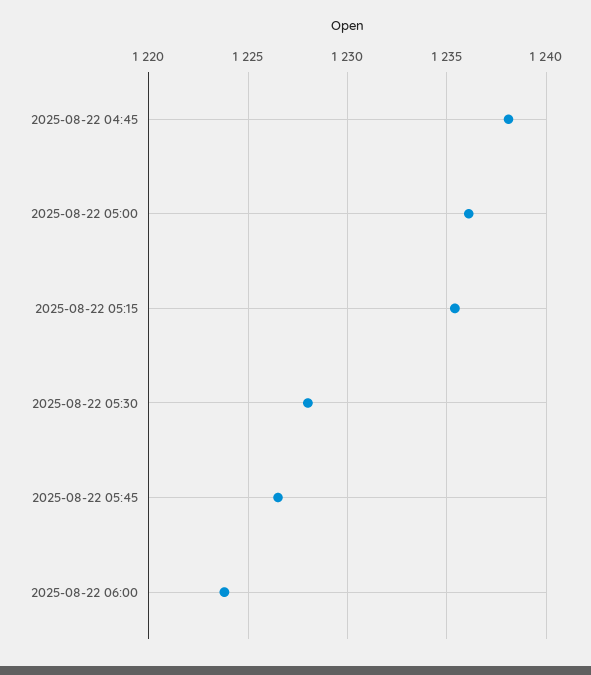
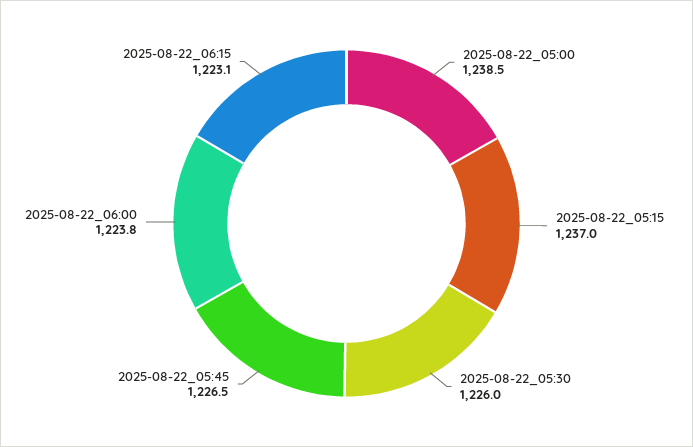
2025-08-22 04:45: 1238 -> none
2025-08-22 05:00: 1236 -> 1238.5
2025-08-22 05:15: 1235.5 -> 1237
2025-08-22 05:30: 1228 -> 1226
2025-08-22_06:15: none -> 1223.1

